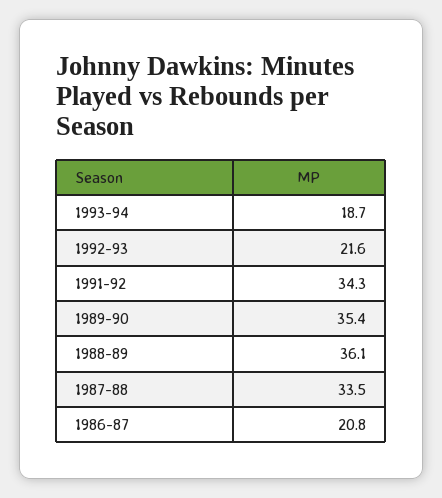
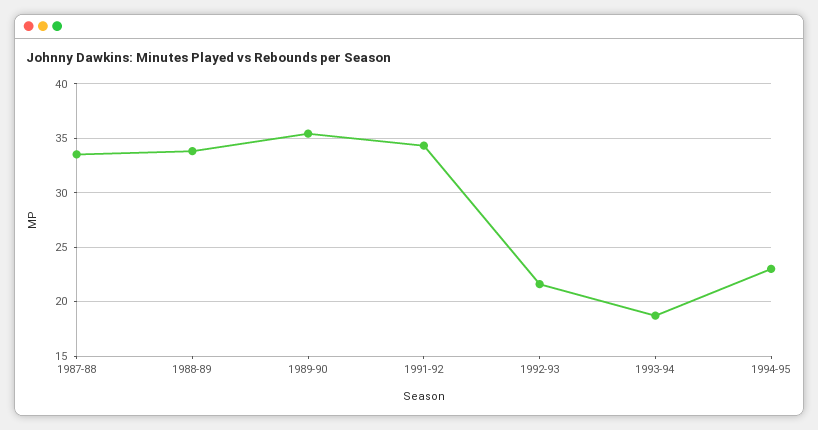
1988-89: 36.1 -> 34
1986-87: 20.8 -> none
1994-95: none -> 23

